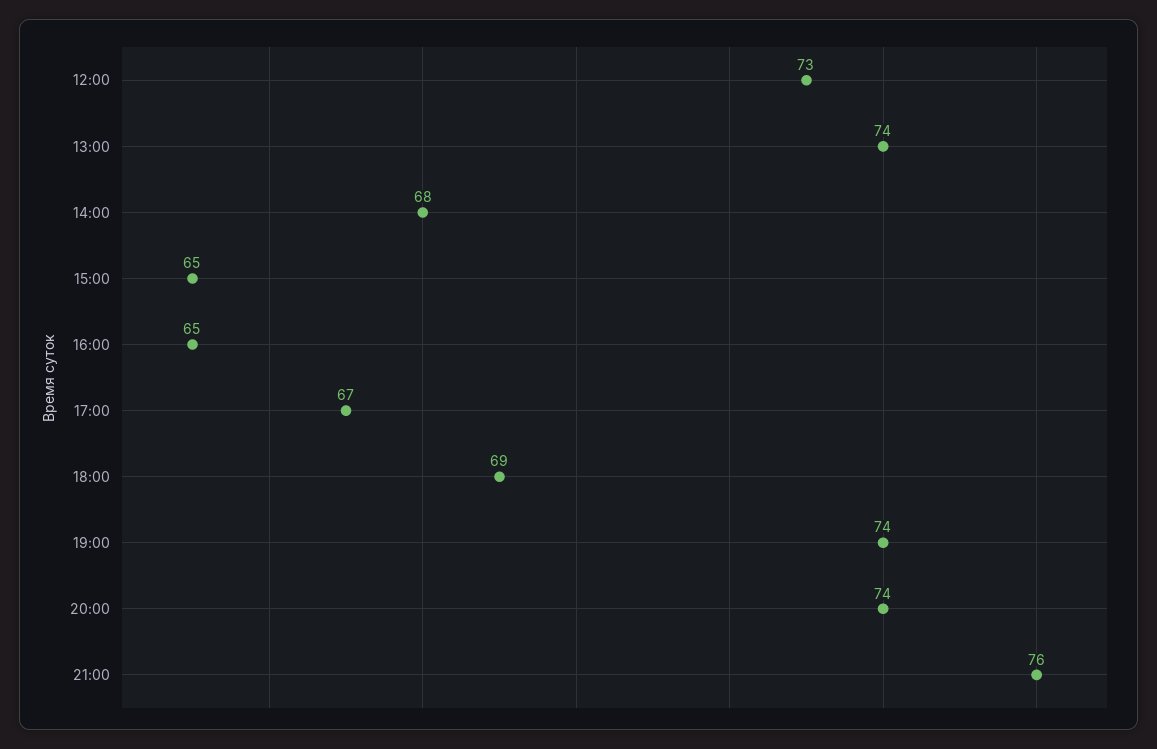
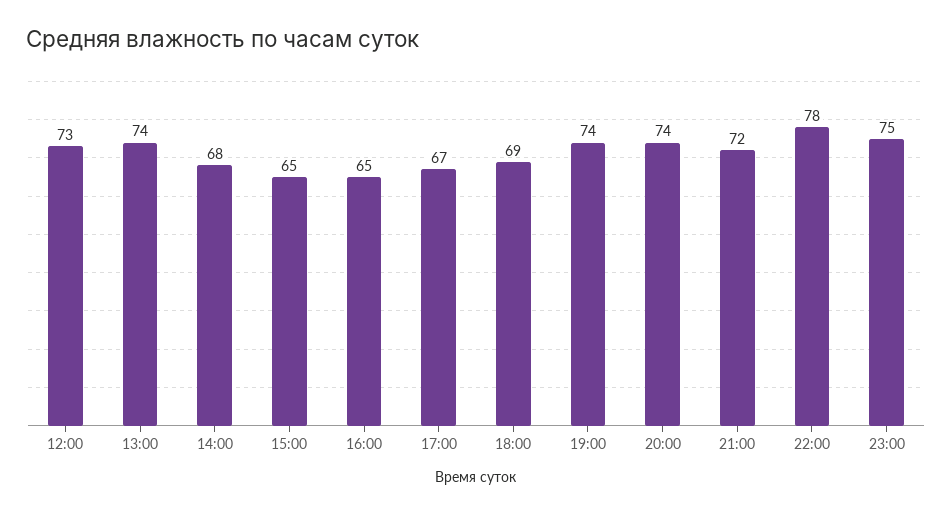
21:00: 76 -> 72
22:00: none -> 78
23:00: none -> 75

